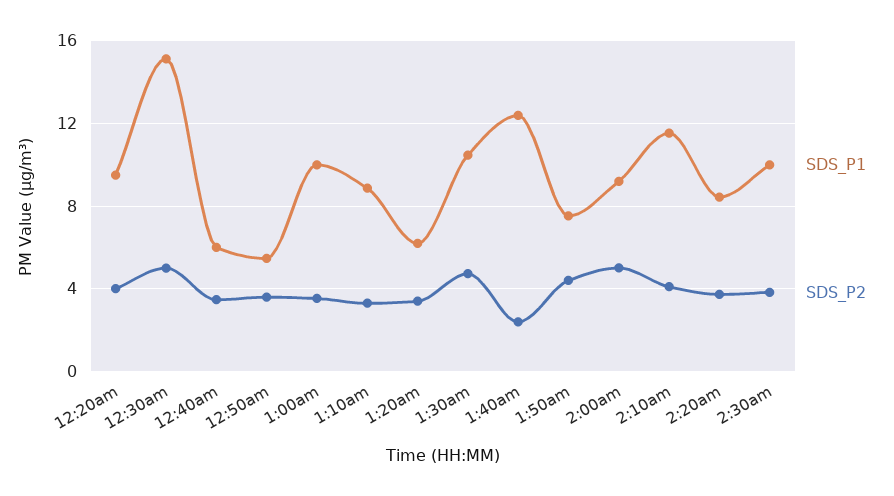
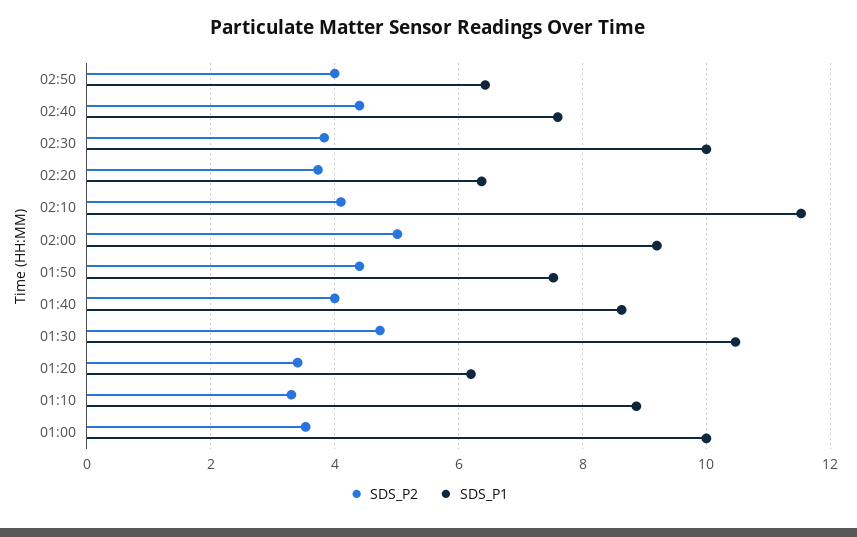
SDS_P1, 12:20am: 9.5 -> none
SDS_P2, 12:20am: 4 -> none
SDS_P1, 12:30am: 15 -> none
SDS_P2, 12:30am: 5 -> none
SDS_P1, 12:40am: 6 -> none
SDS_P2, 12:40am: 3.5 -> none
SDS_P1, 12:50am: 5.5 -> none
SDS_P2, 12:50am: 3.5 -> none
SDS_P1, 1:40am: 12.5 -> 8.6
SDS_P2, 1:40am: 2.5 -> 4
SDS_P1, 2:20am: 8.5 -> 6.4
SDS_P2, 02:50: none -> 4
SDS_P1, 02:50: none -> 6.4
SDS_P2, 02:40: none -> 4.4
SDS_P1, 02:40: none -> 7.6

